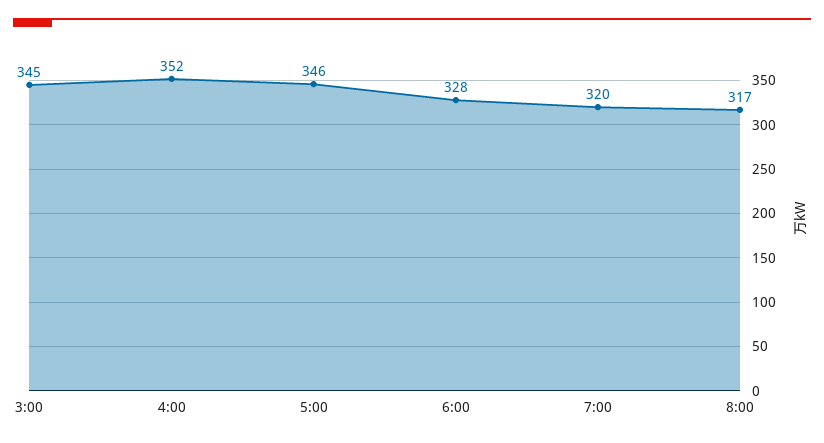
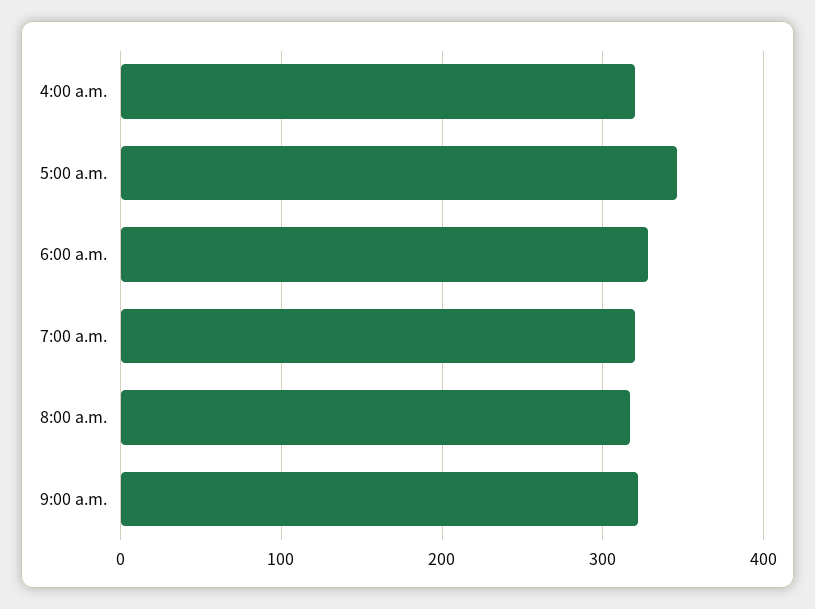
3:00: 345 -> none
4:00: 352 -> 320
9:00 a.m.: none -> 320

